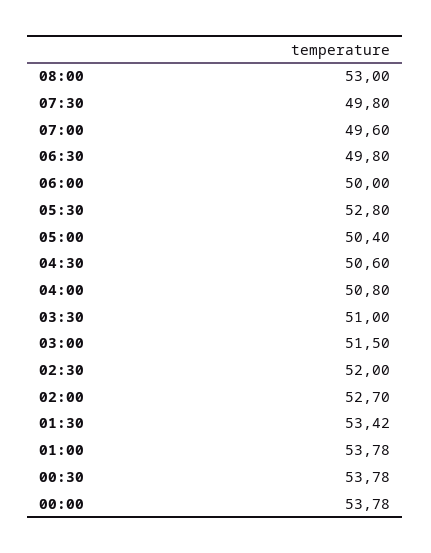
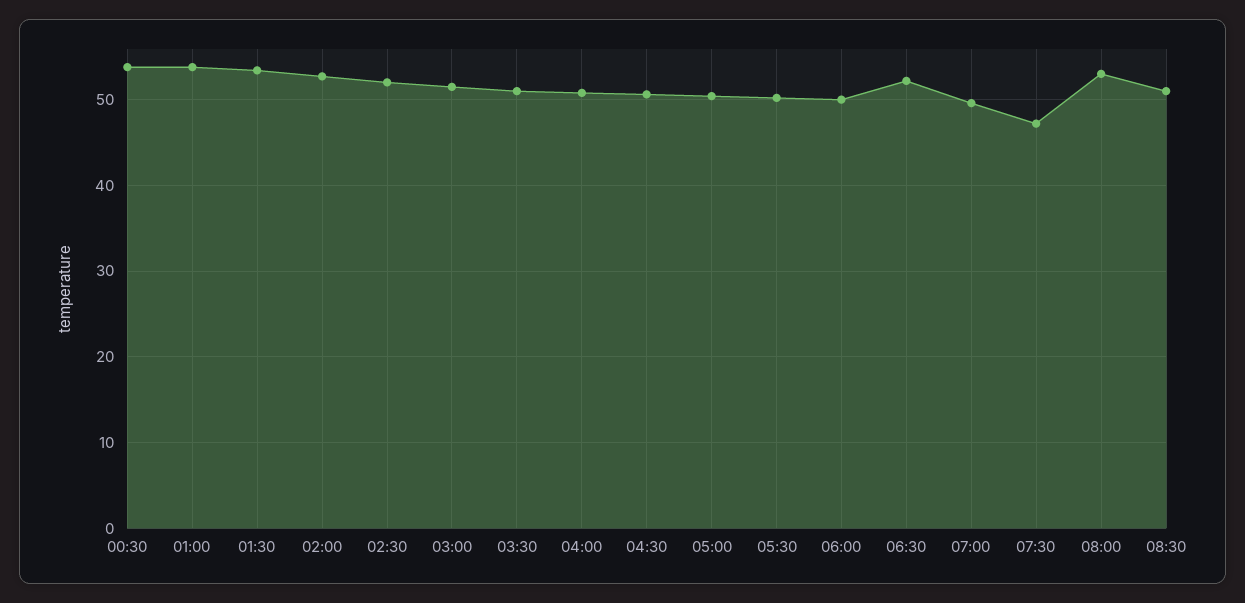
07:30: 49.8 -> 47
06:30: 49.8 -> 52
05:30: 52.8 -> 50
00:00: 53.78 -> none
08:30: none -> 51

